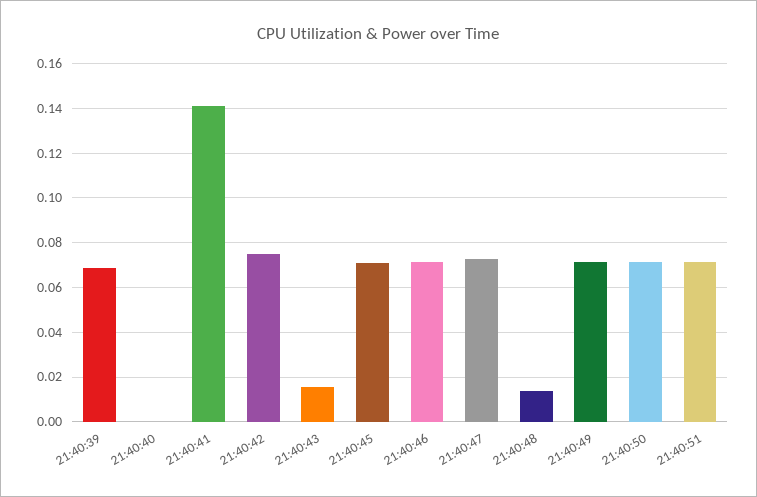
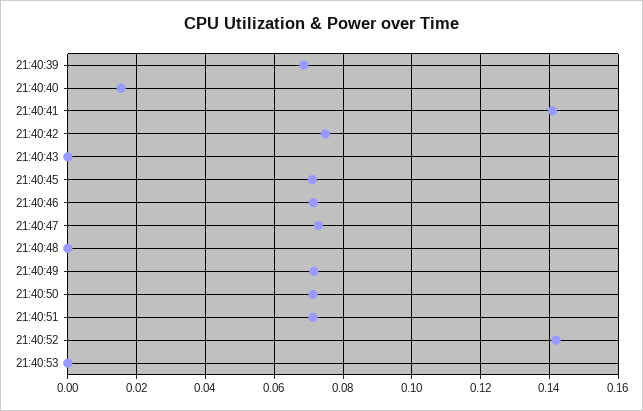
21:40:40: 0 -> 0.016
21:40:43: 0.015 -> 0
21:40:48: 0.015 -> 0
21:40:52: none -> 0.142
21:40:53: none -> 0

